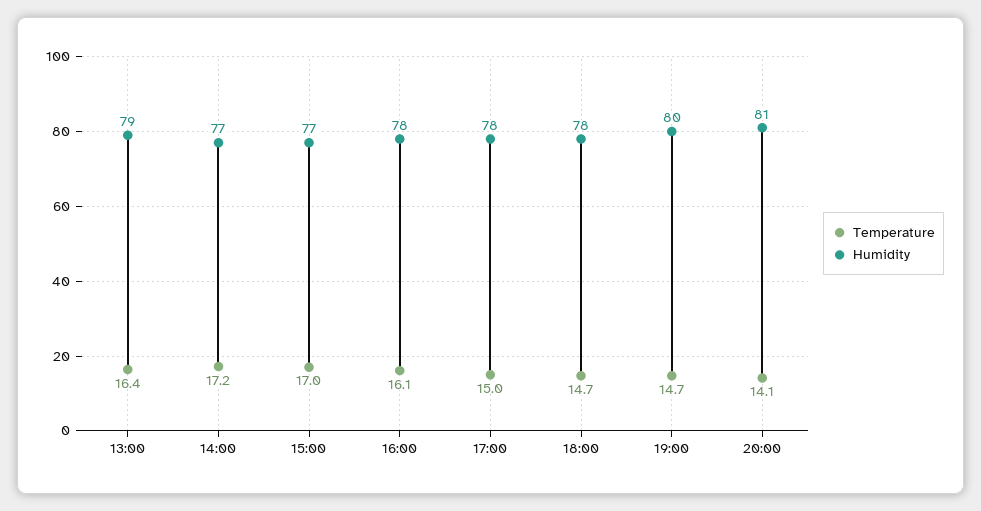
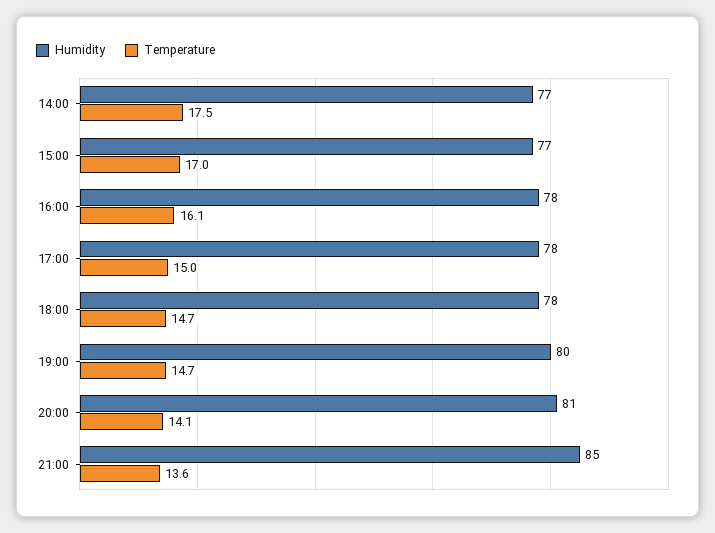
Temperature, 13:00: 16.4 -> none
Humidity, 13:00: 79 -> none
Temperature, 14:00: 17.2 -> 17.5
Humidity, 21:00: none -> 85
Temperature, 21:00: none -> 13.6

